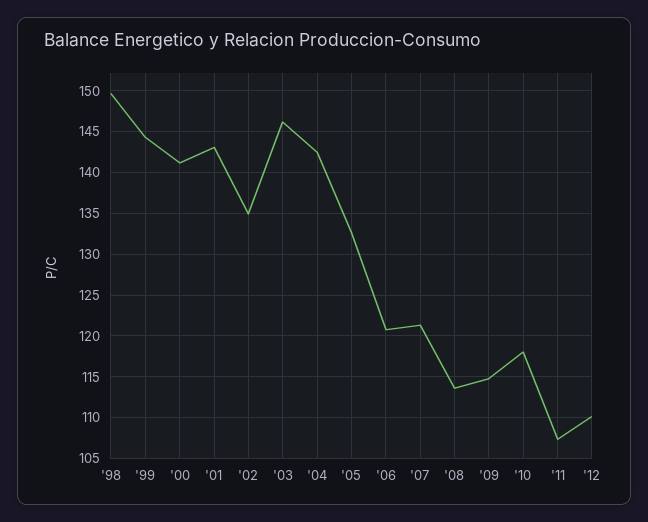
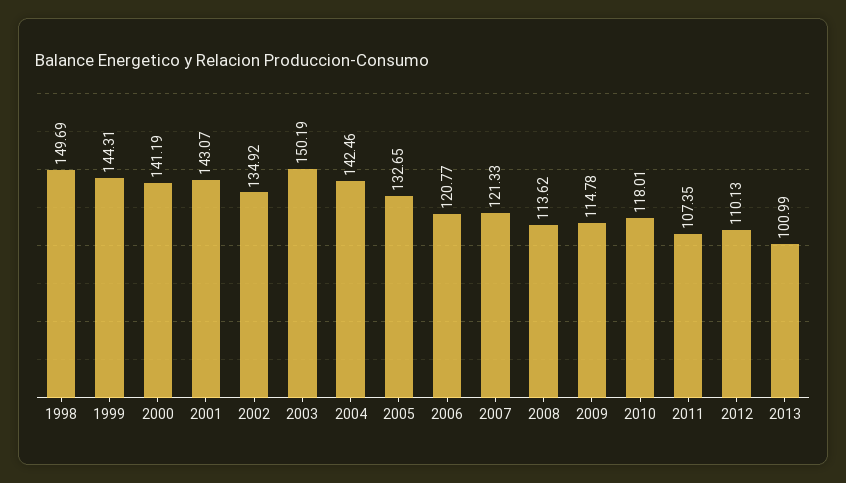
'03: 146 -> 150.19
2013: none -> 100.99

